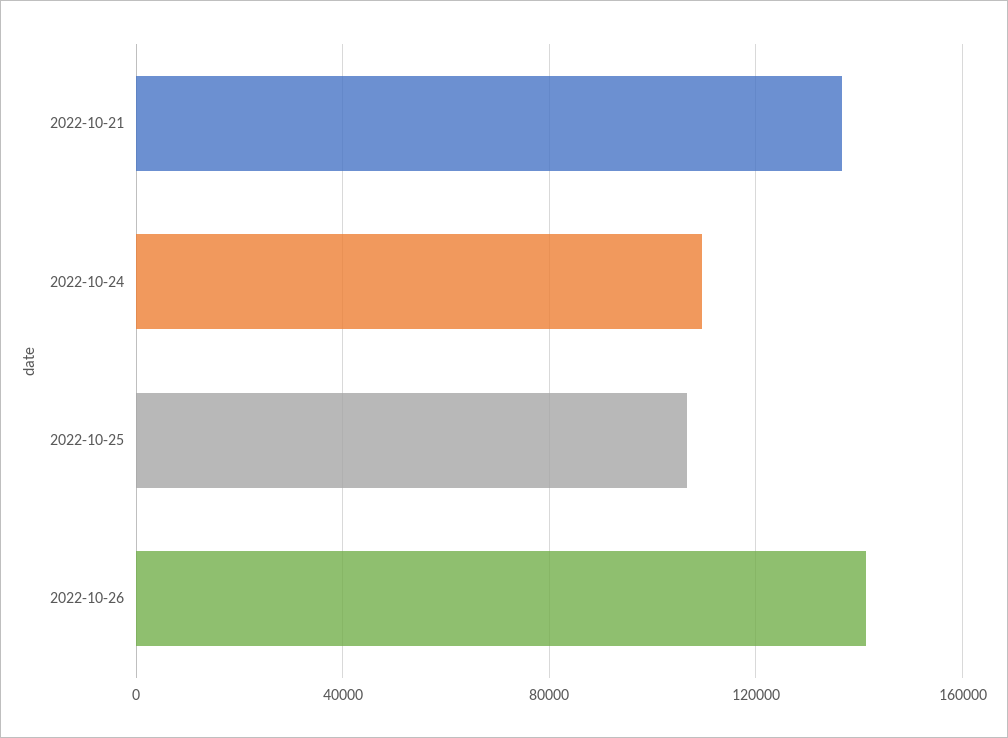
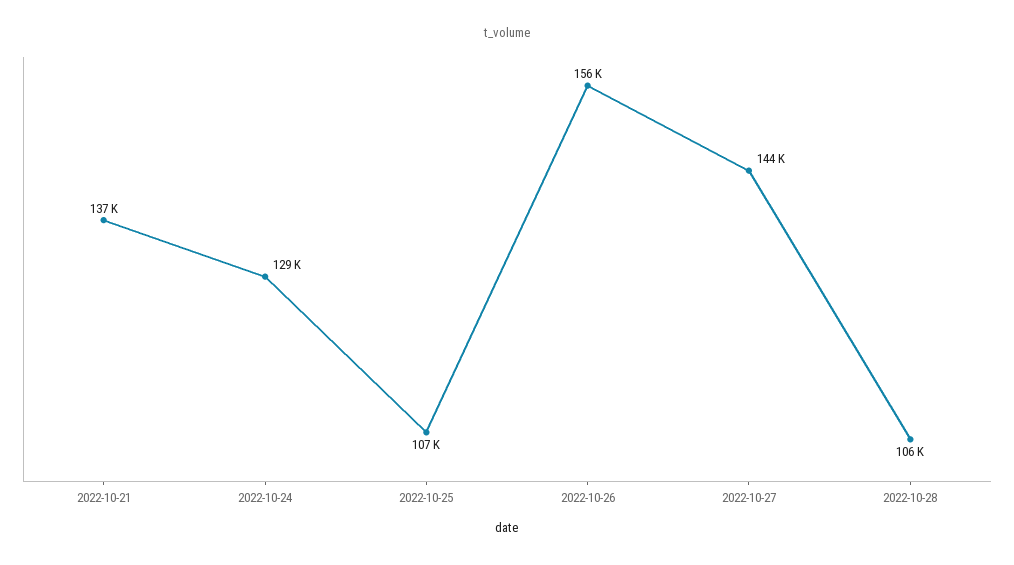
2022-10-24: 110000 -> 129000
2022-10-26: 140000 -> 156000
2022-10-27: none -> 144000
2022-10-28: none -> 106000

